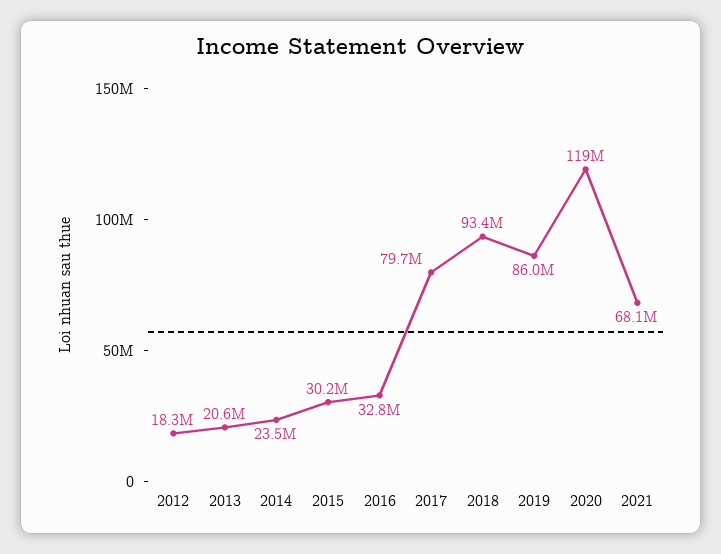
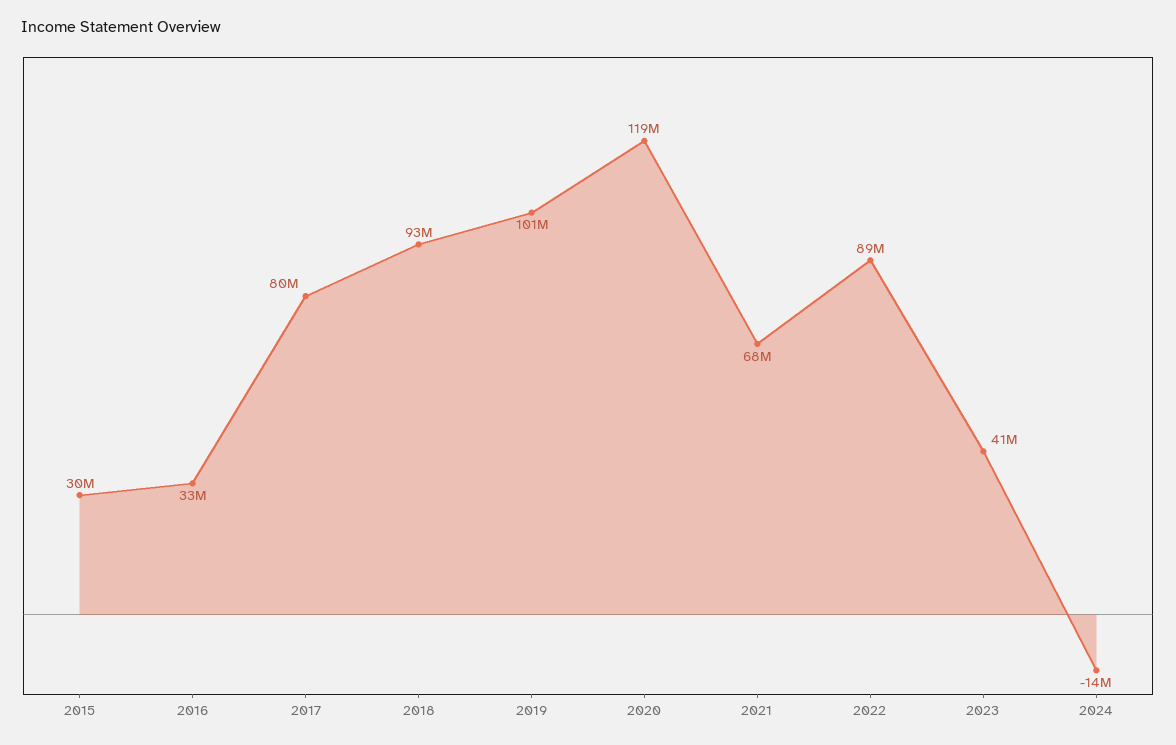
2012: 18300000 -> none
2013: 20600000 -> none
2014: 23500000 -> none
2019: 86000000 -> 101000000
2022: none -> 89000000
2023: none -> 41000000
2024: none -> -14000000

